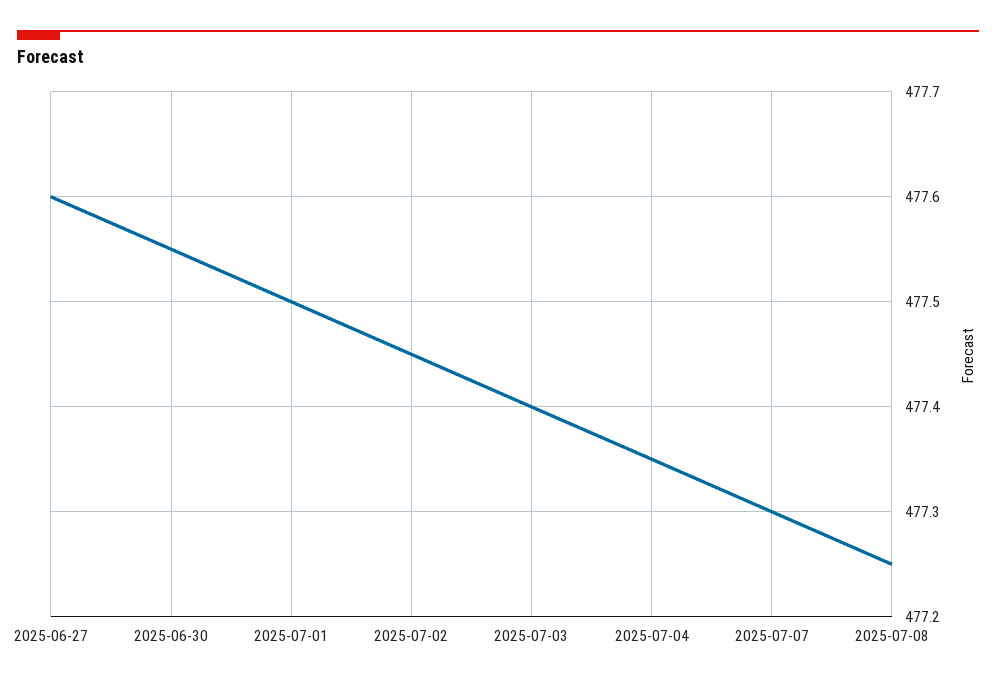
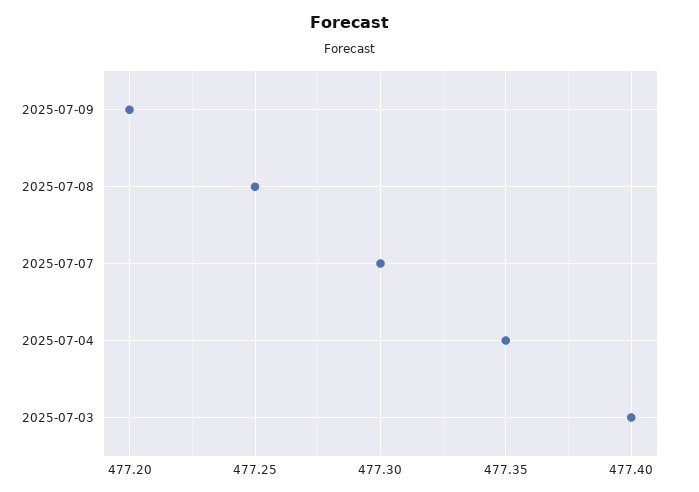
2025-06-27: 477.6 -> none
2025-06-30: 477.55 -> none
2025-07-01: 477.5 -> none
2025-07-02: 477.45 -> none
2025-07-09: none -> 477.2

